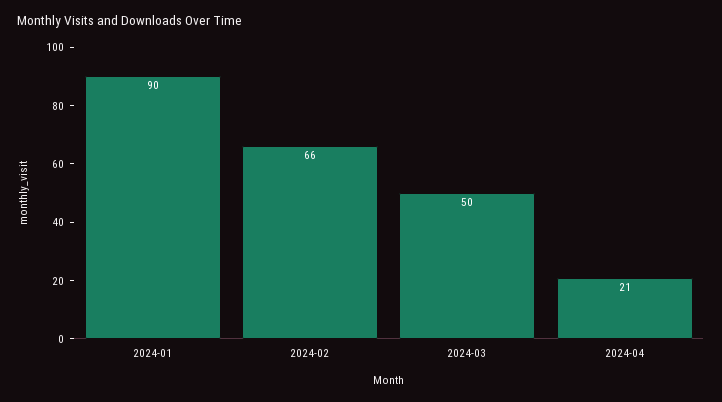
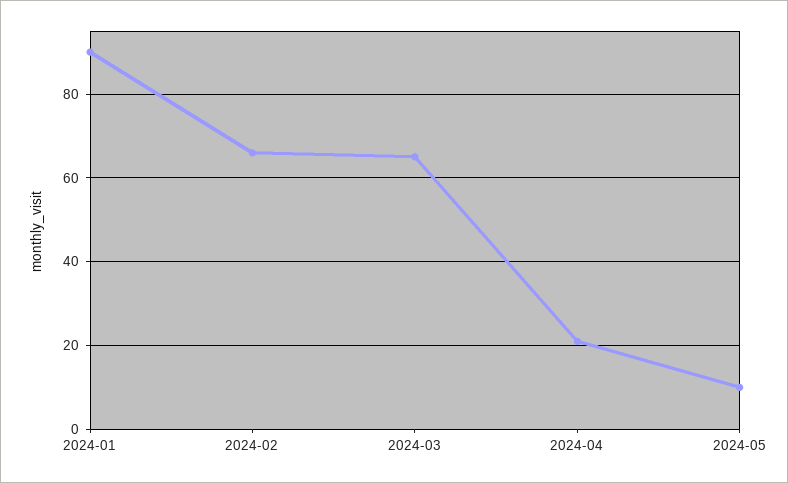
2024-03: 50 -> 65
2024-05: none -> 10

